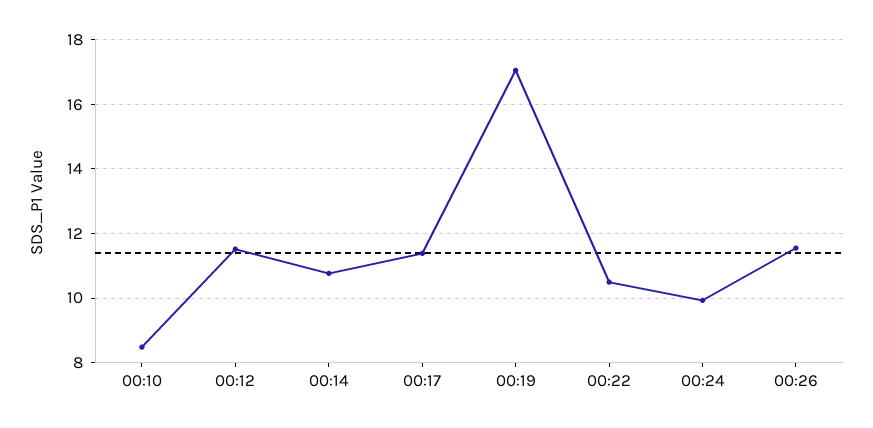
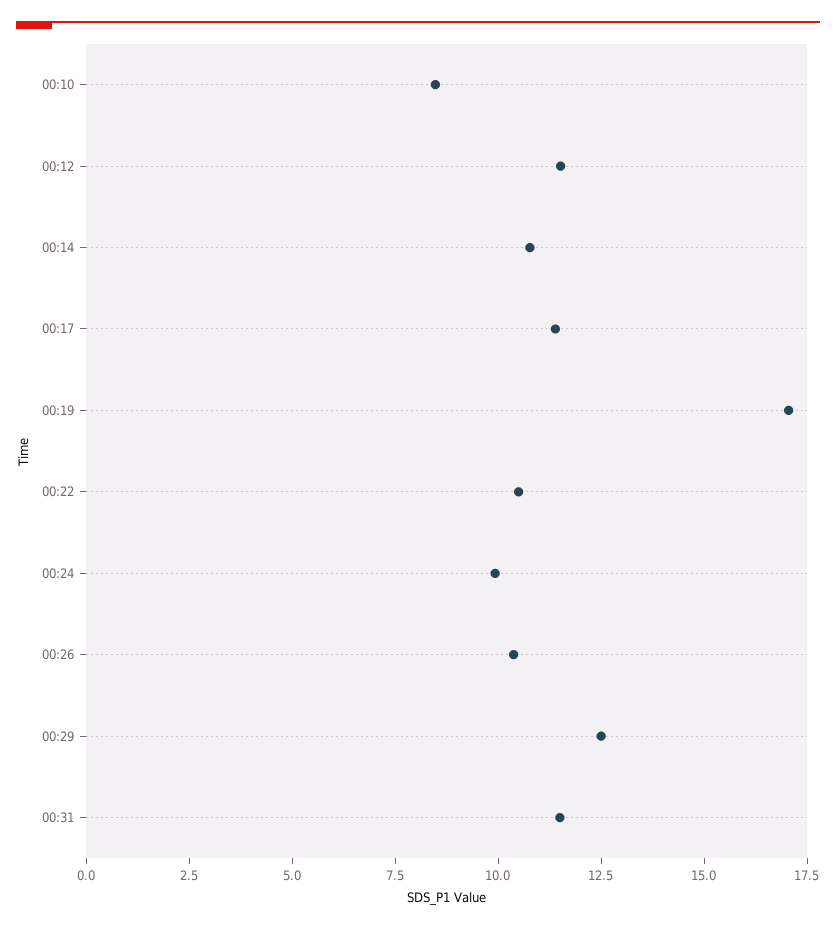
00:26: 11.6 -> 10.5
00:29: none -> 12.5
00:31: none -> 11.5

